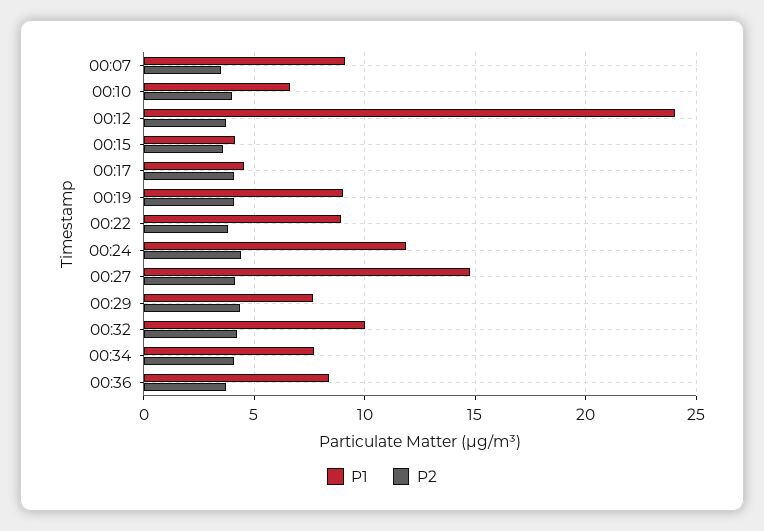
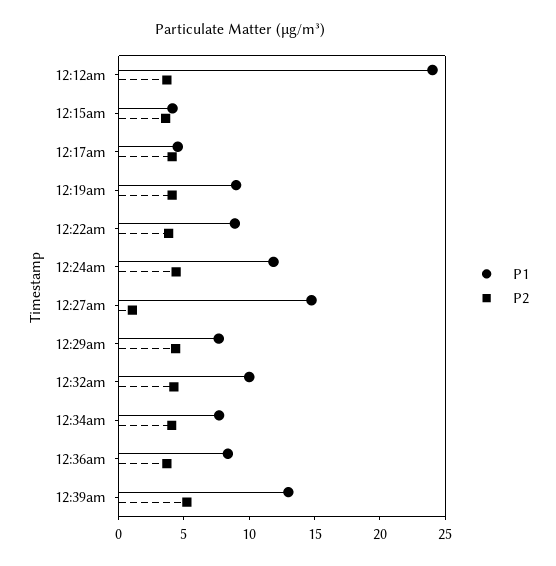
P1, 00:07: 9 -> none
P2, 00:07: 3.5 -> none
P1, 00:10: 6.5 -> none
P2, 00:10: 4 -> none
P2, 00:27: 4 -> 1
P1, 12:39am: none -> 13
P2, 12:39am: none -> 5

